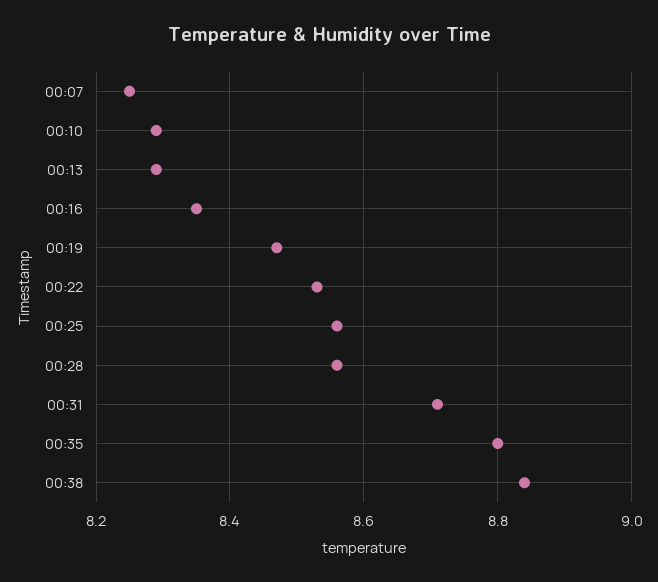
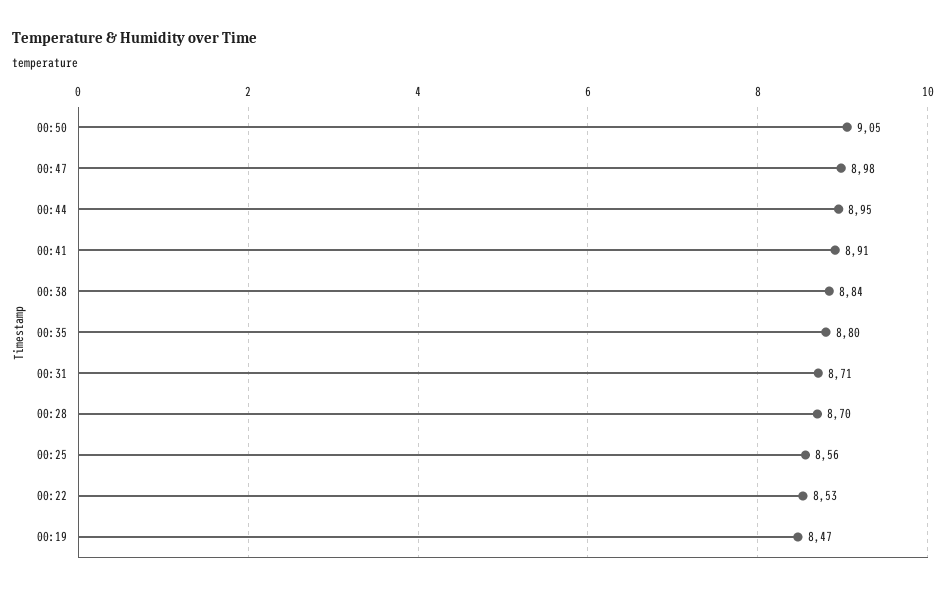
00:07: 8.25 -> none
00:10: 8.3 -> none
00:13: 8.3 -> none
00:16: 8.35 -> none
00:28: 8.55 -> 8.7
00:50: none -> 9.05
00:47: none -> 8.98
00:44: none -> 8.95
00:41: none -> 8.91

